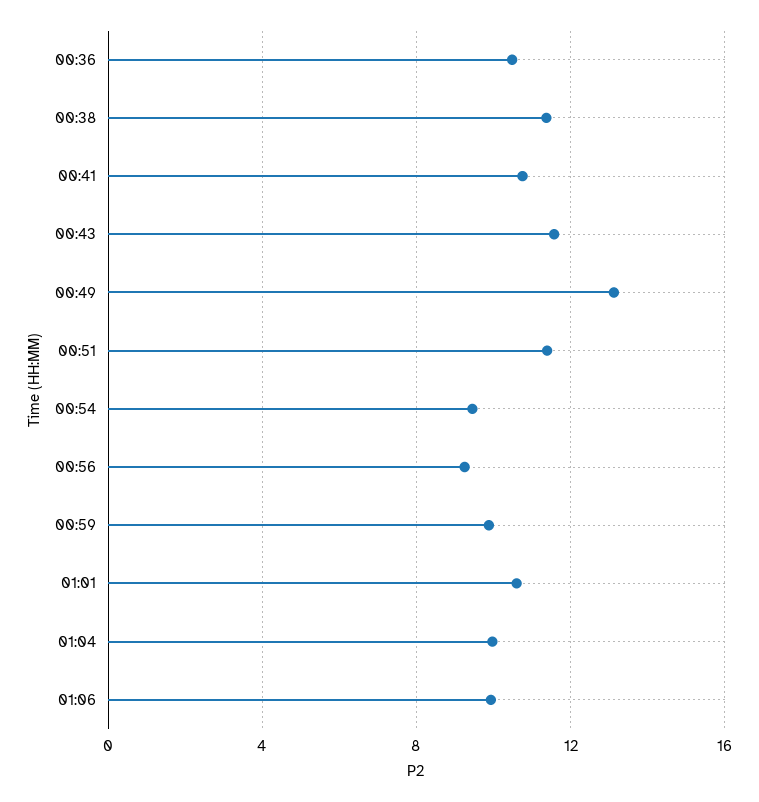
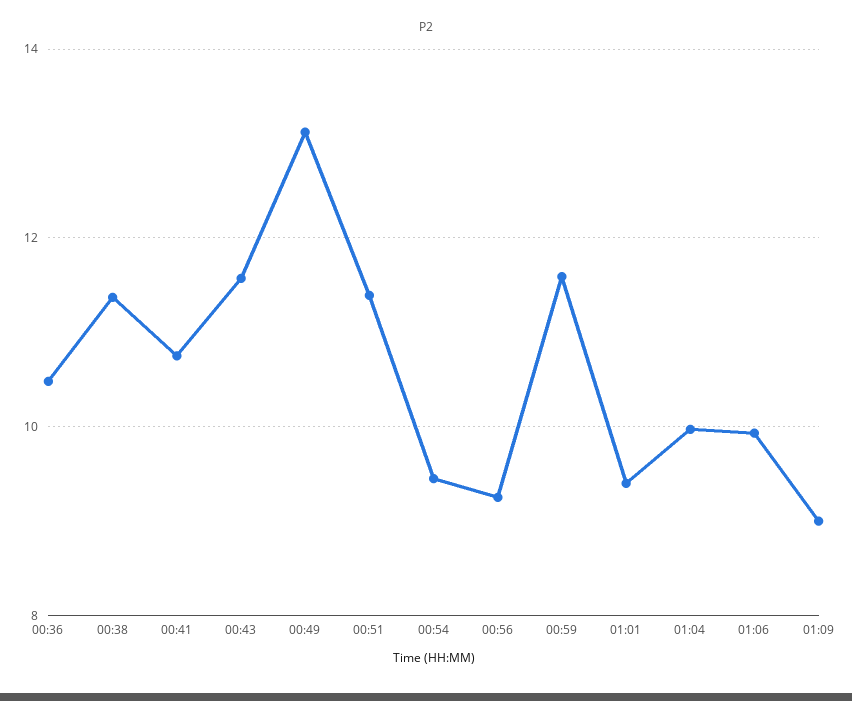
00:59: 10 -> 11.6
01:01: 10.5 -> 9.4
01:09: none -> 9

